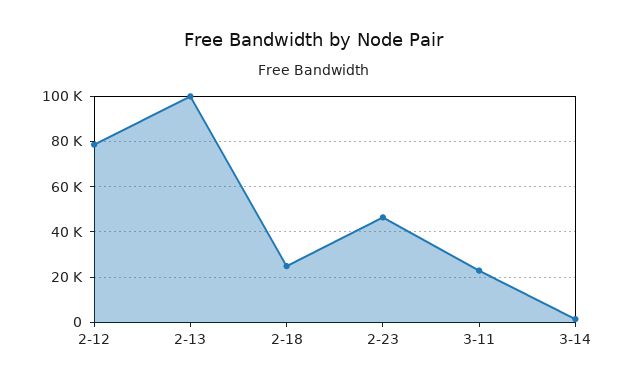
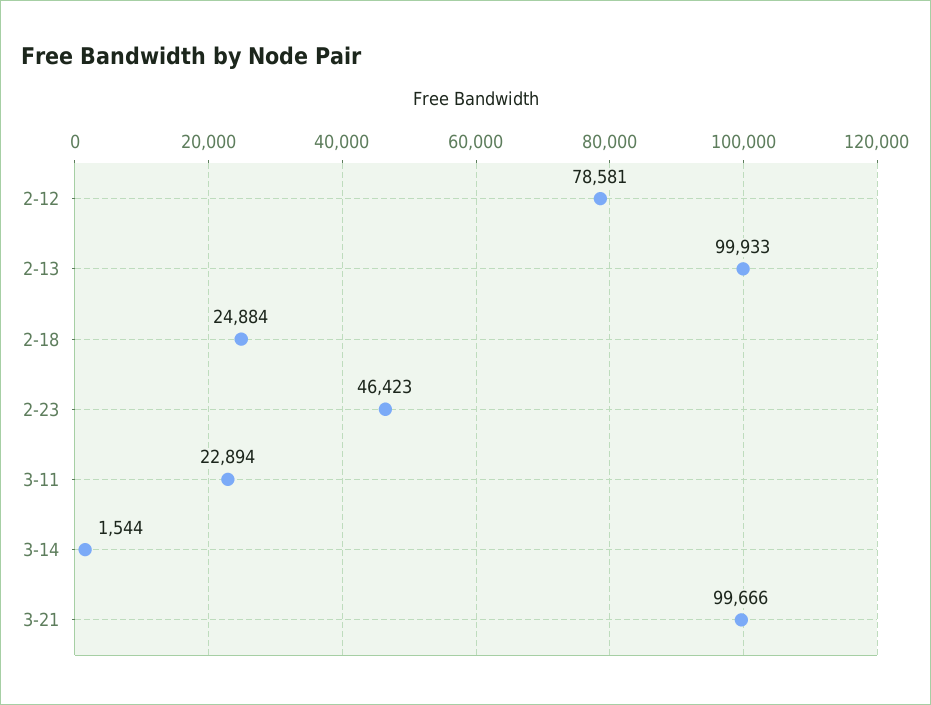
3-21: none -> 99666

